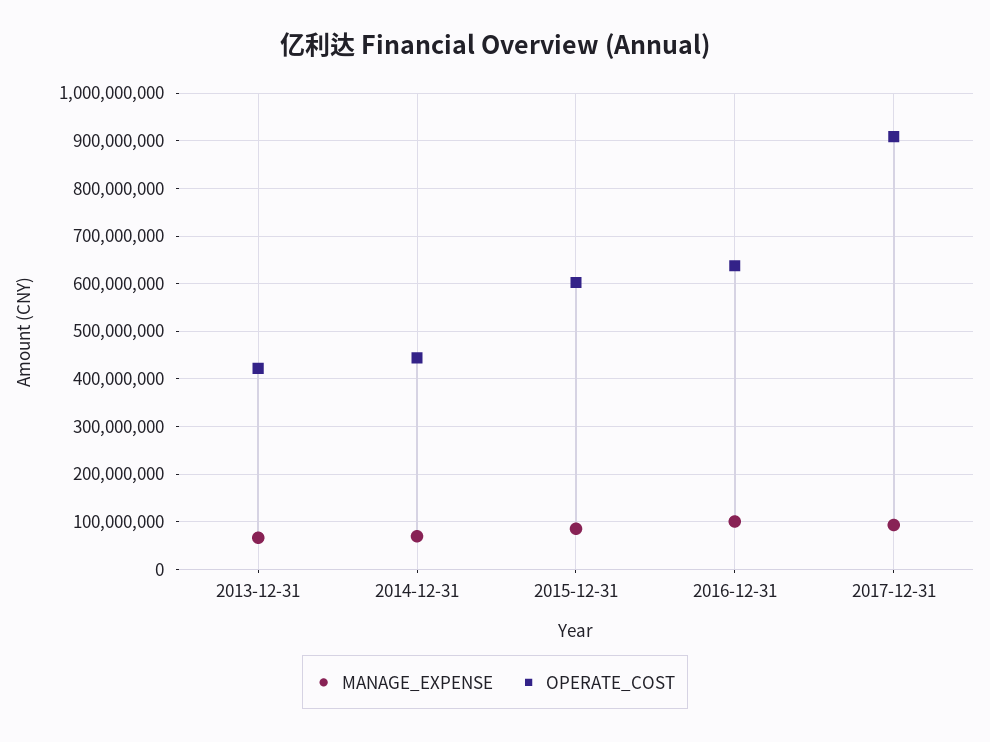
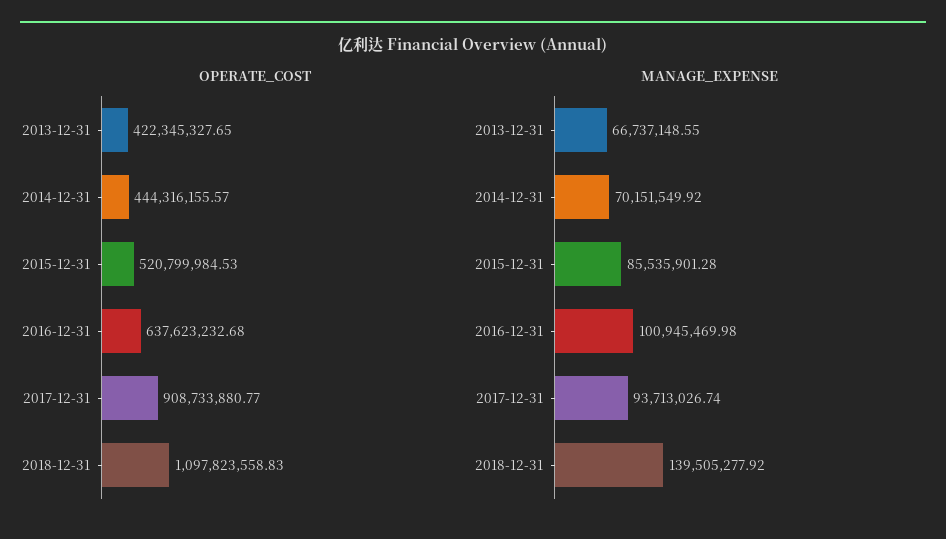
OPERATE_COST, 2015-12-31: 600000000 -> 520799984.53
OPERATE_COST, 2018-12-31: none -> 1097823558.83
MANAGE_EXPENSE, 2018-12-31: none -> 139505277.92

